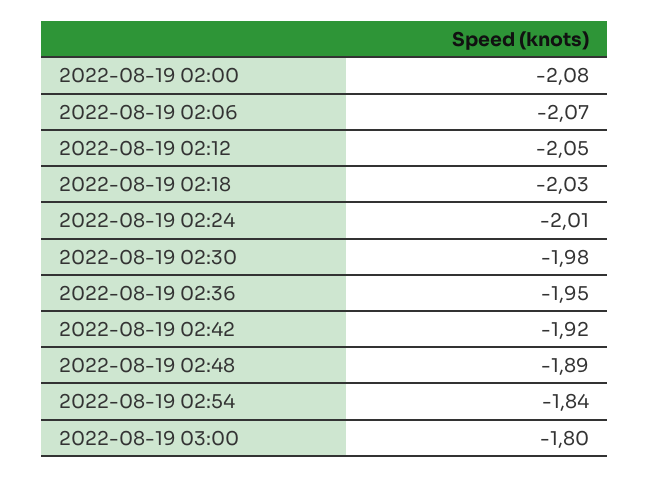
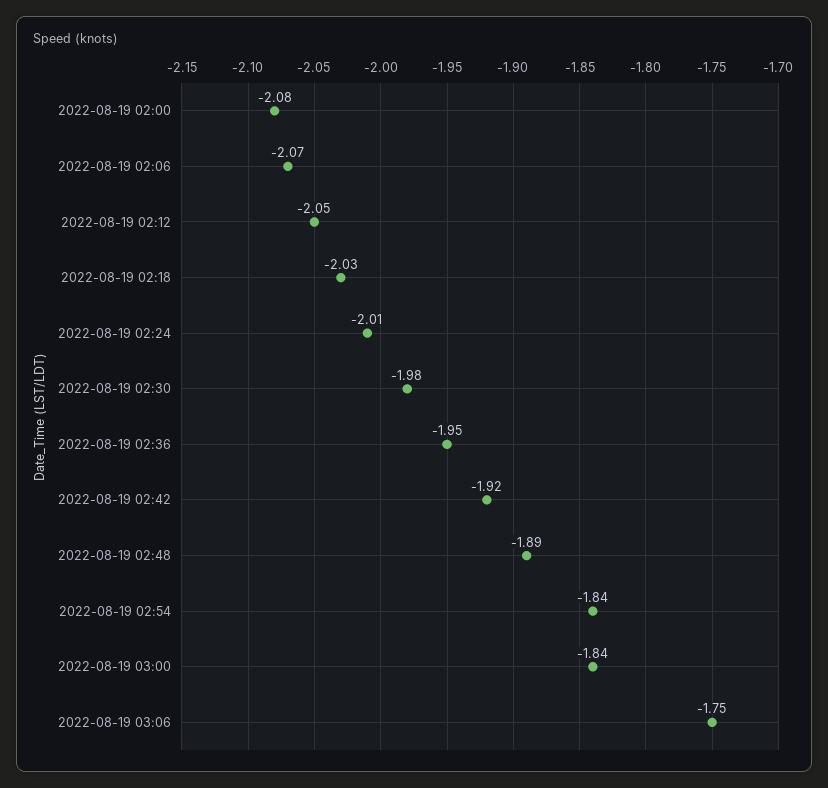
2022-08-19 03:00: -1.8 -> -1.84
2022-08-19 03:06: none -> -1.75

